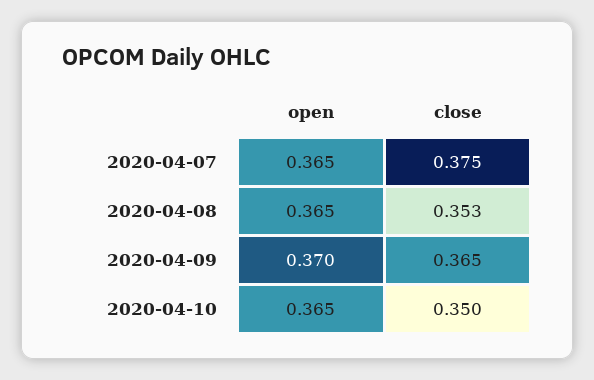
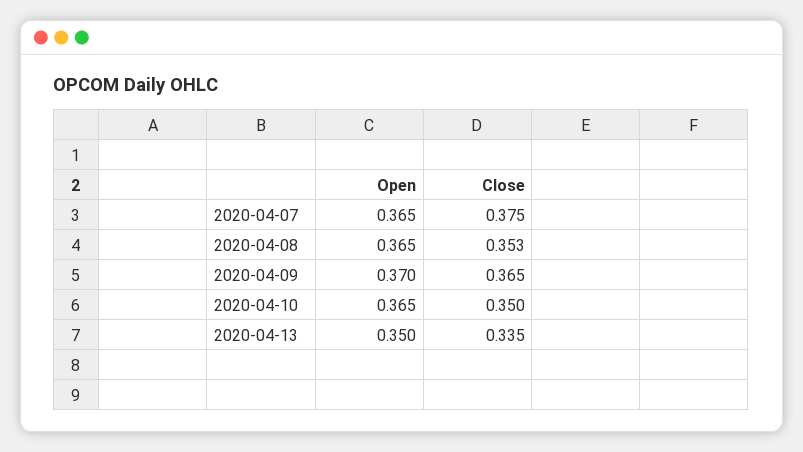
open, 2020-04-13: none -> 0.35
close, 2020-04-13: none -> 0.335

